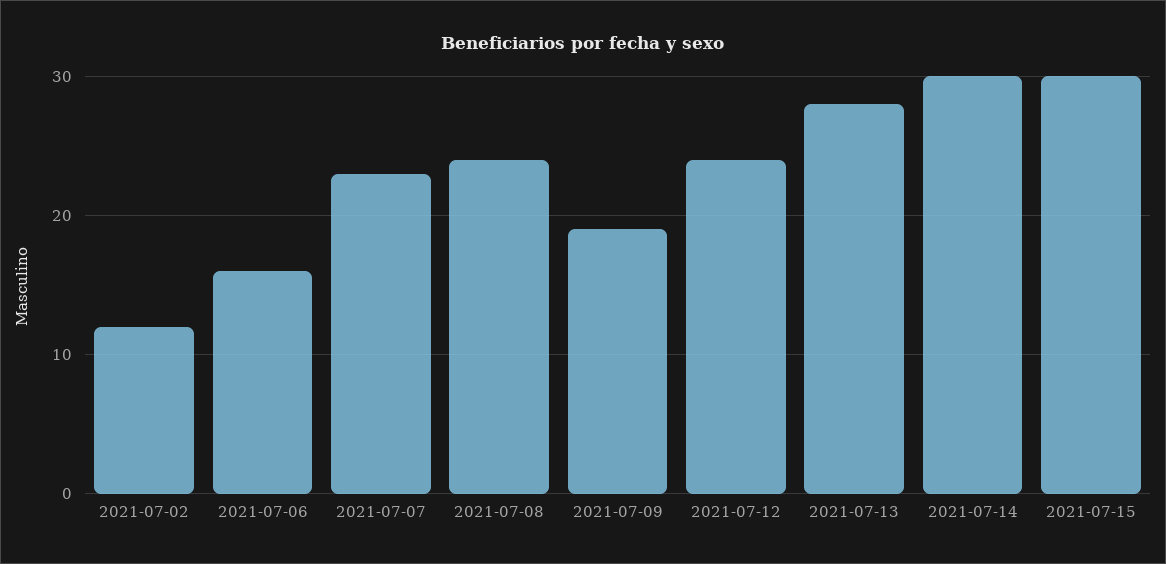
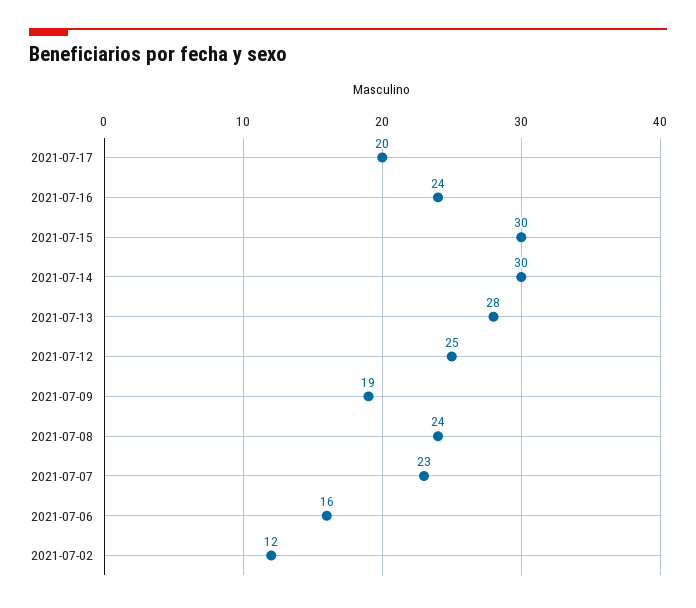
2021-07-12: 24 -> 25
2021-07-17: none -> 20
2021-07-16: none -> 24

